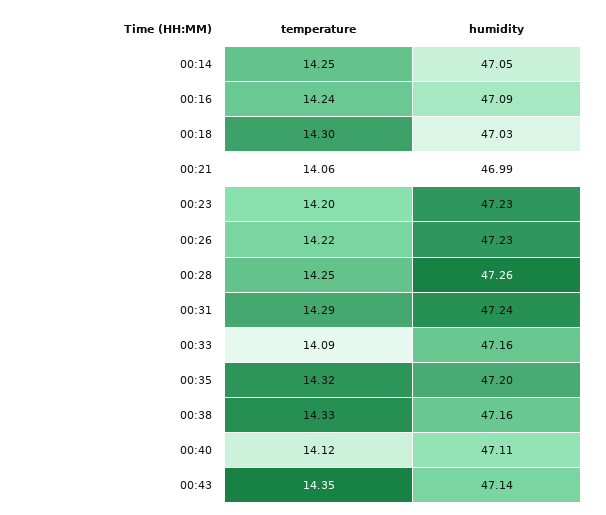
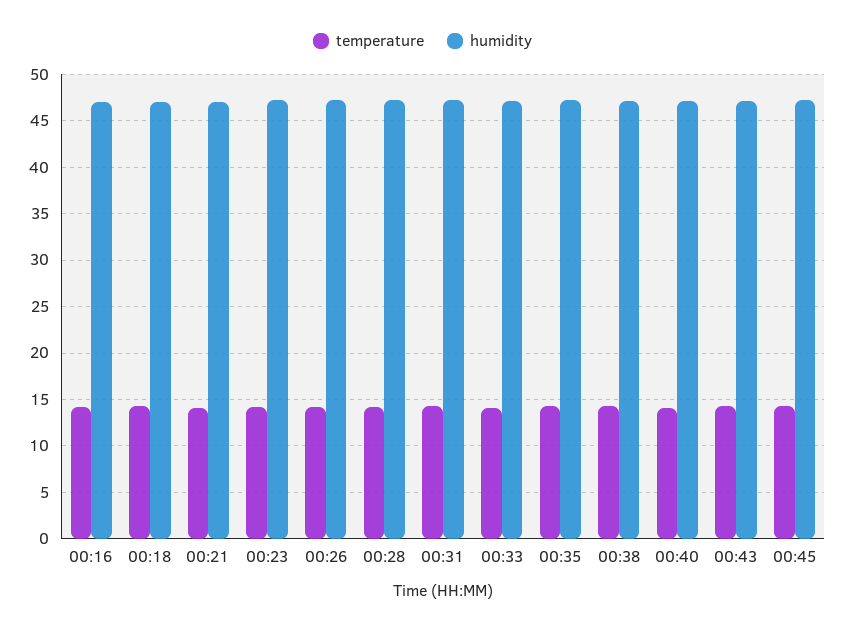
temperature, 00:14: 14.25 -> none
humidity, 00:14: 47.05 -> none
temperature, 00:45: none -> 14
humidity, 00:45: none -> 47

